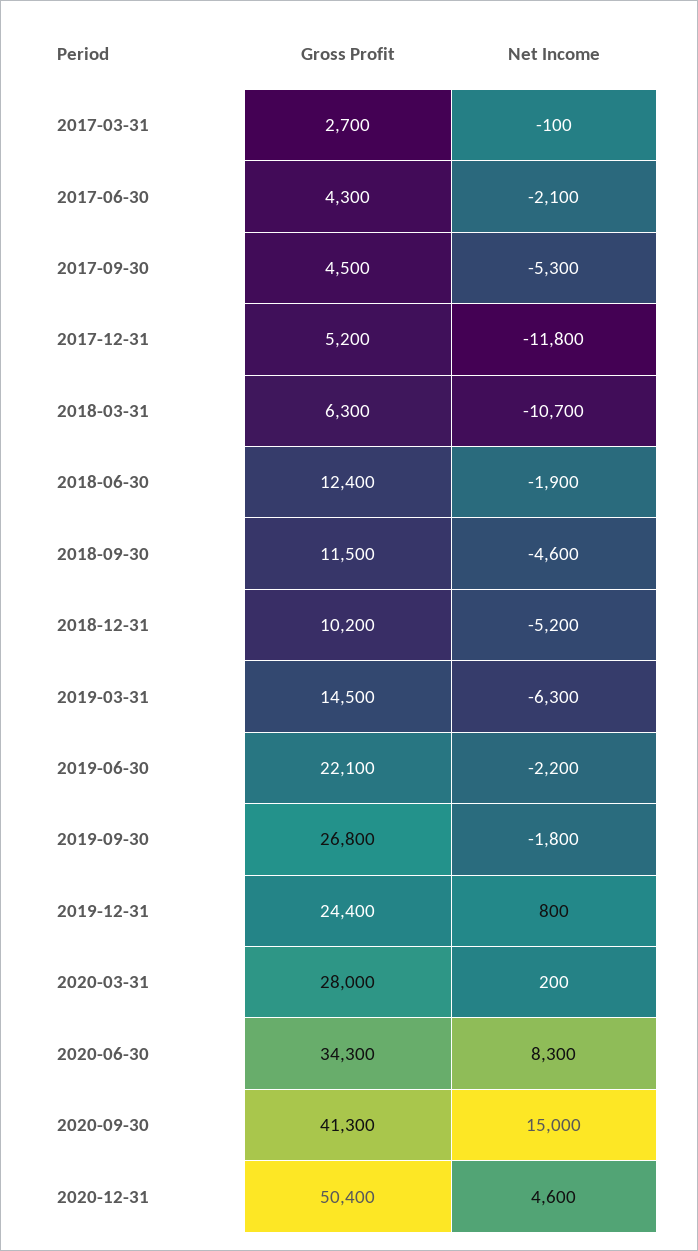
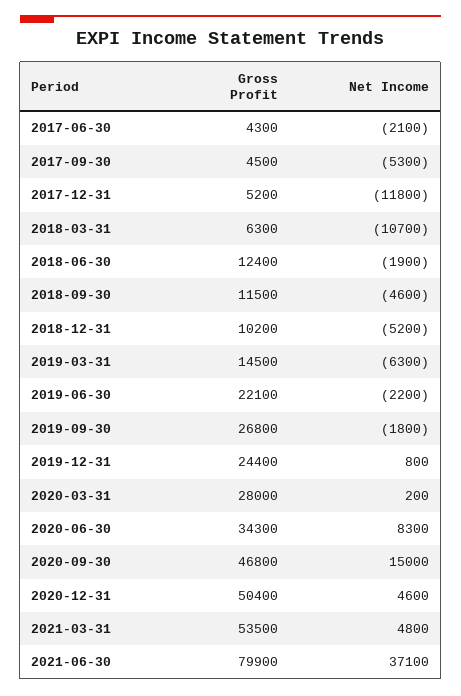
Gross Profit, 2017-03-31: 2700 -> none
Net Income, 2017-03-31: -100 -> none
Gross Profit, 2020-09-30: 41300 -> 46800
Gross Profit, 2021-03-31: none -> 53500
Net Income, 2021-03-31: none -> 4800
Gross Profit, 2021-06-30: none -> 79900
Net Income, 2021-06-30: none -> 37100

